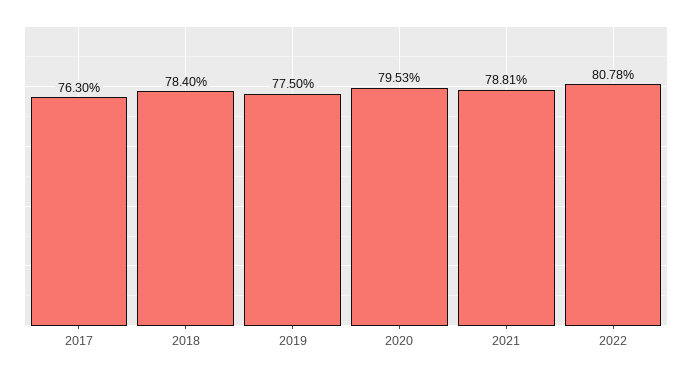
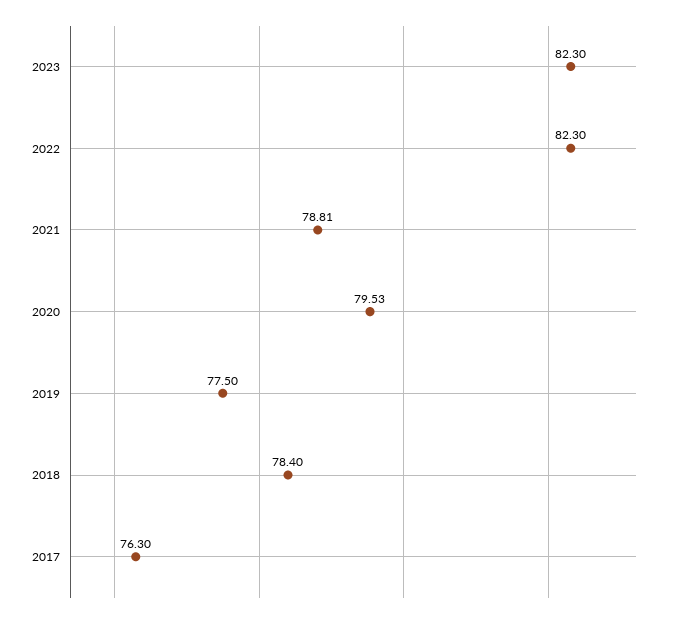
2022: 80.78 -> 82.3
2023: none -> 82.3

